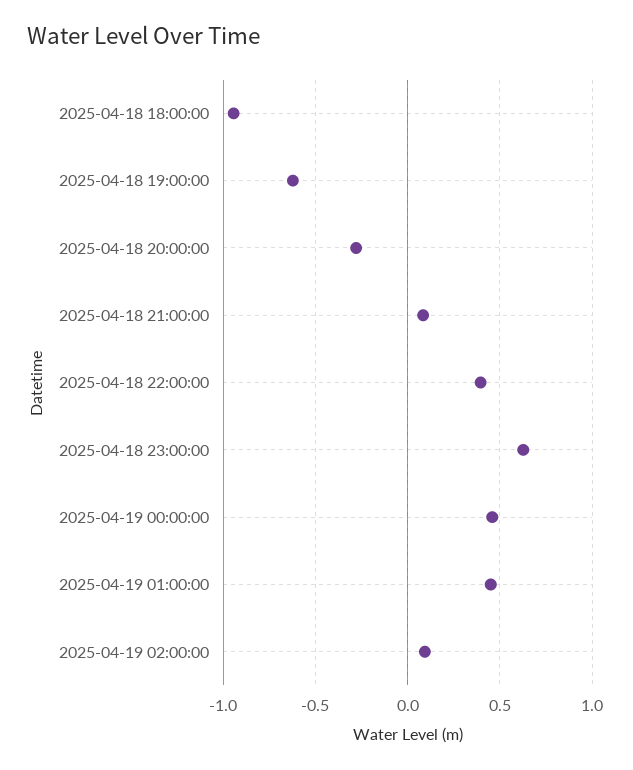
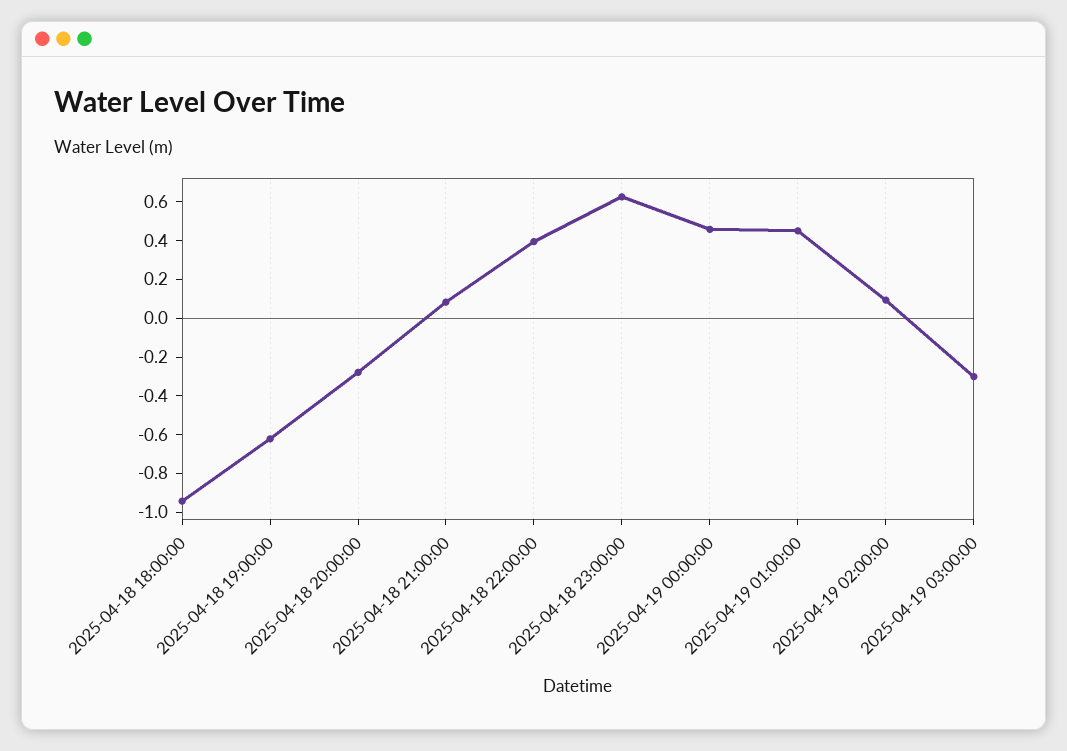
2025-04-19 03:00:00: none -> -0.3

